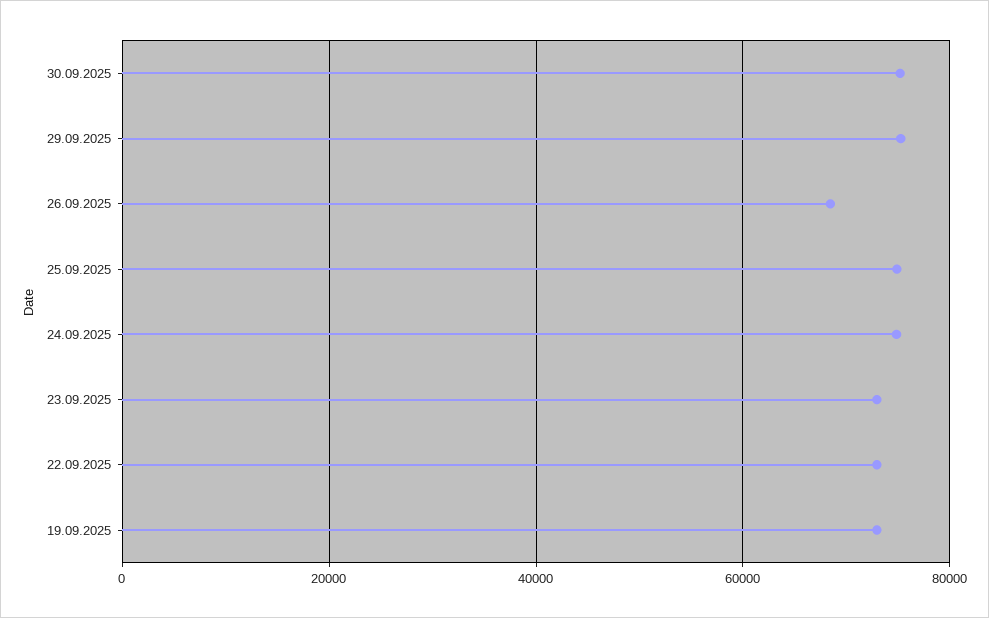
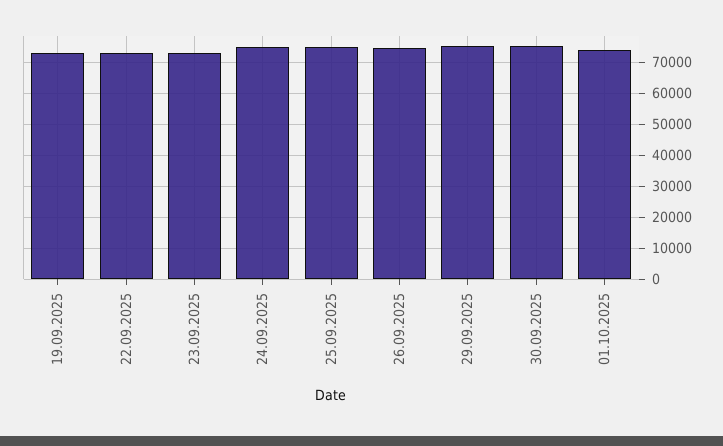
26.09.2025: 68000 -> 74000
01.10.2025: none -> 74000

